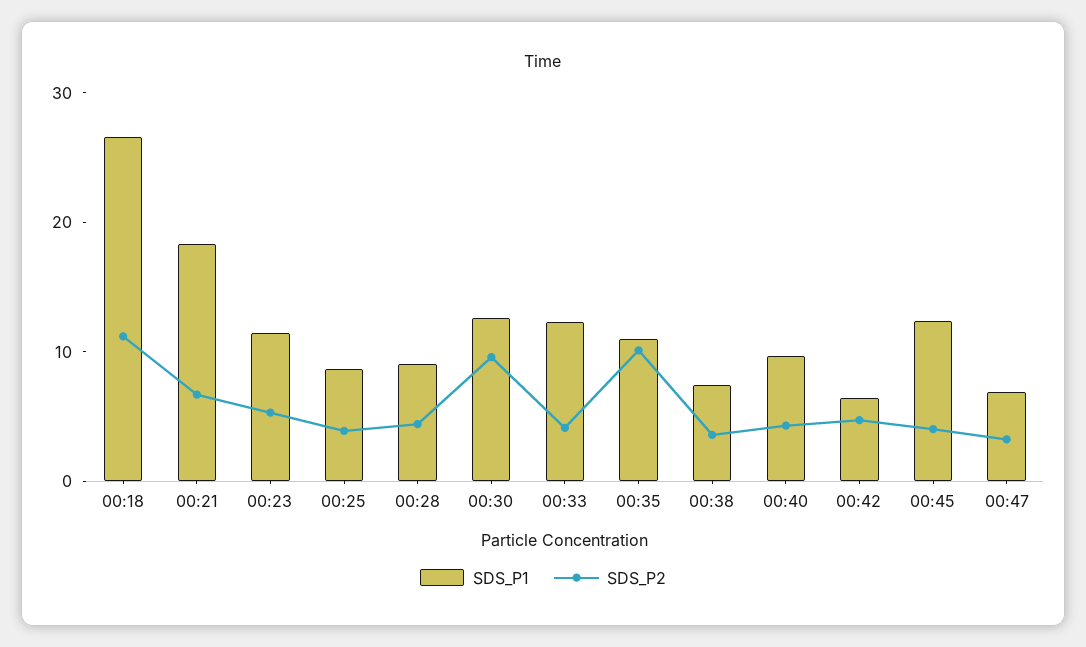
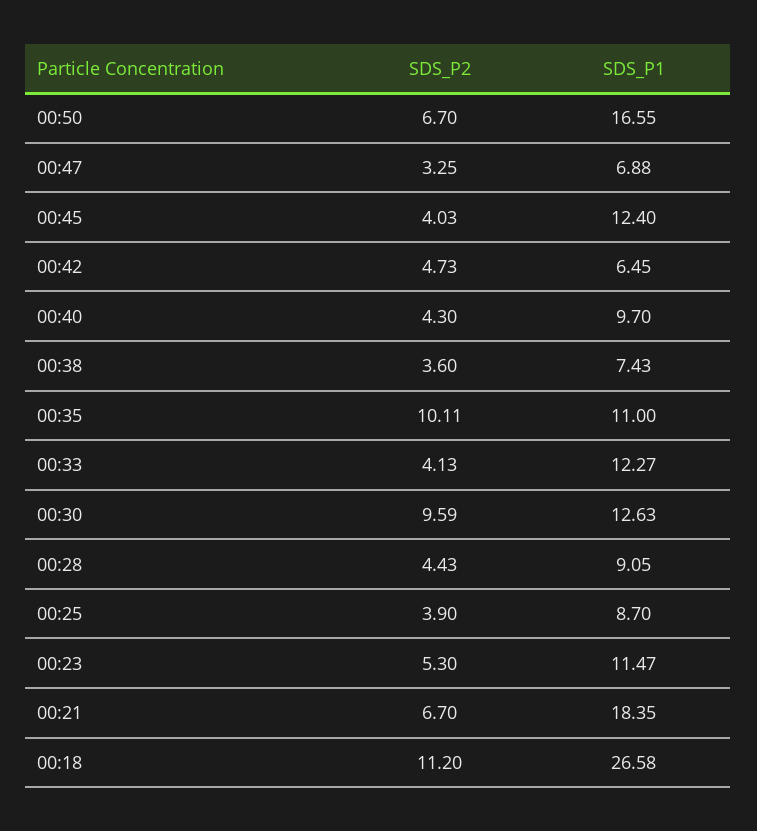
SDS_P2, 00:50: none -> 6.7
SDS_P1, 00:50: none -> 16.55

